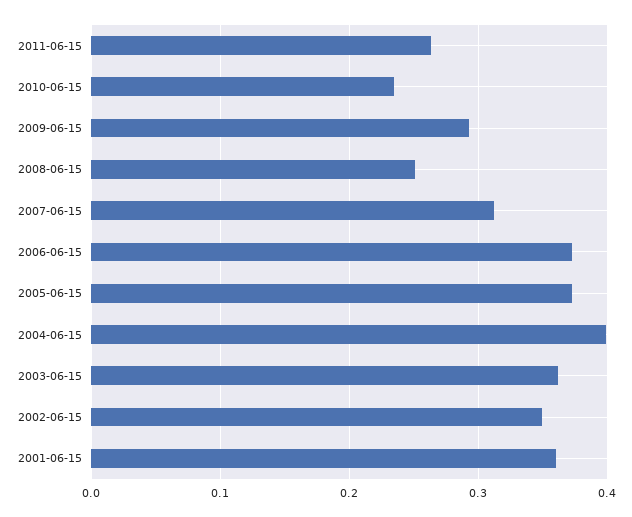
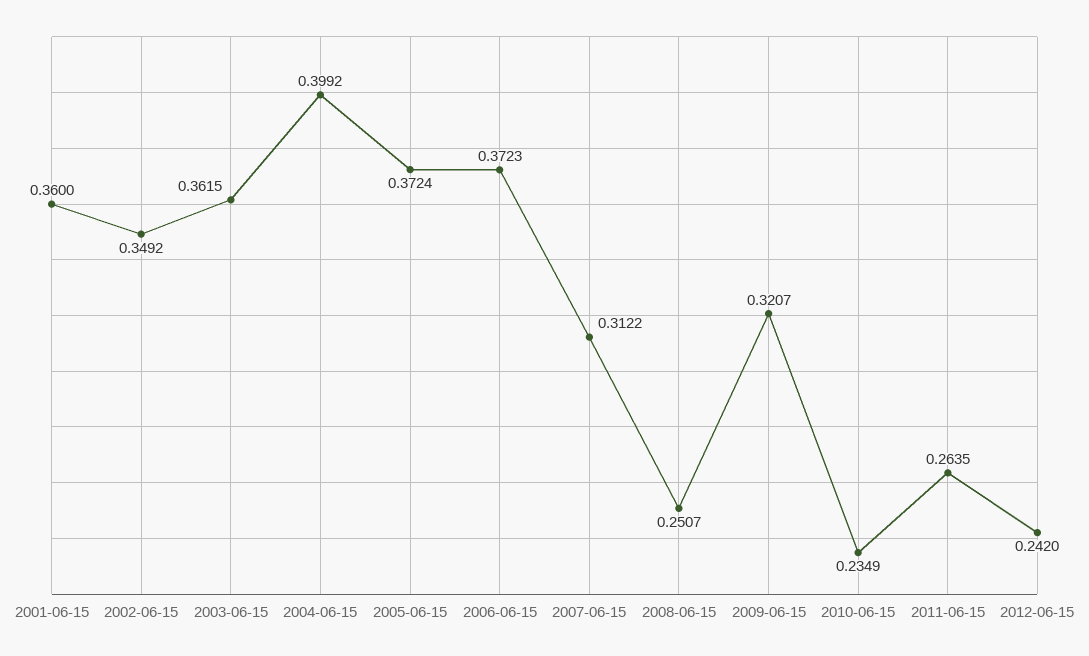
2009-06-15: 0.29 -> 0.3207
2012-06-15: none -> 0.242

